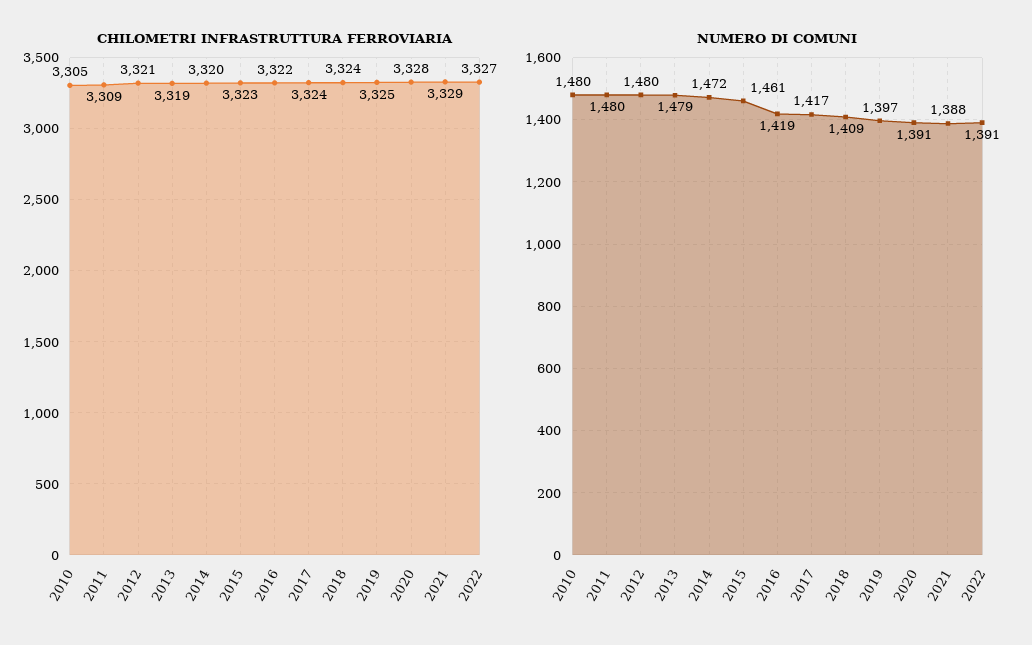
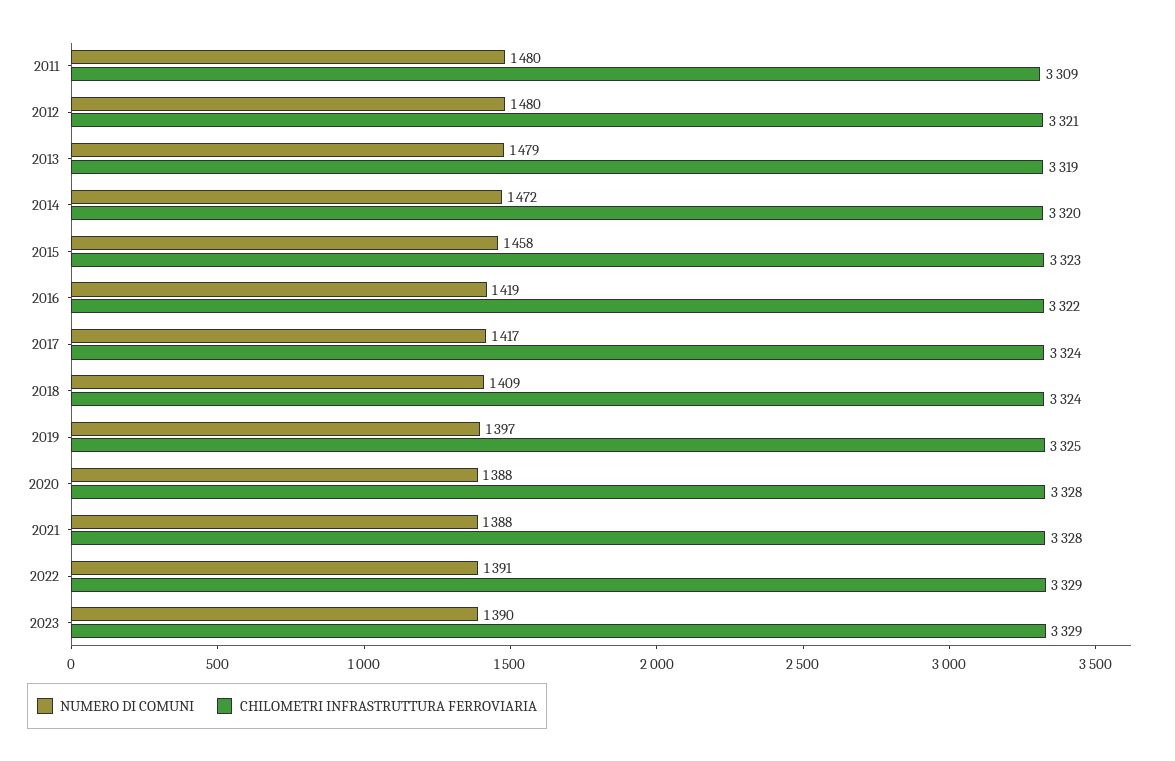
CHILOMETRI INFRASTRUTTURA FERROVIARIA, 2010: 3305 -> none
CHILOMETRI INFRASTRUTTURA FERROVIARIA, 2021: 3329 -> 3328
CHILOMETRI INFRASTRUTTURA FERROVIARIA, 2022: 3327 -> 3329
NUMERO DI COMUNI, 2010: 1480 -> none
NUMERO DI COMUNI, 2015: 1461 -> 1458
NUMERO DI COMUNI, 2020: 1391 -> 1388
NUMERO DI COMUNI, 2023: none -> 1390
CHILOMETRI INFRASTRUTTURA FERROVIARIA, 2023: none -> 3329

